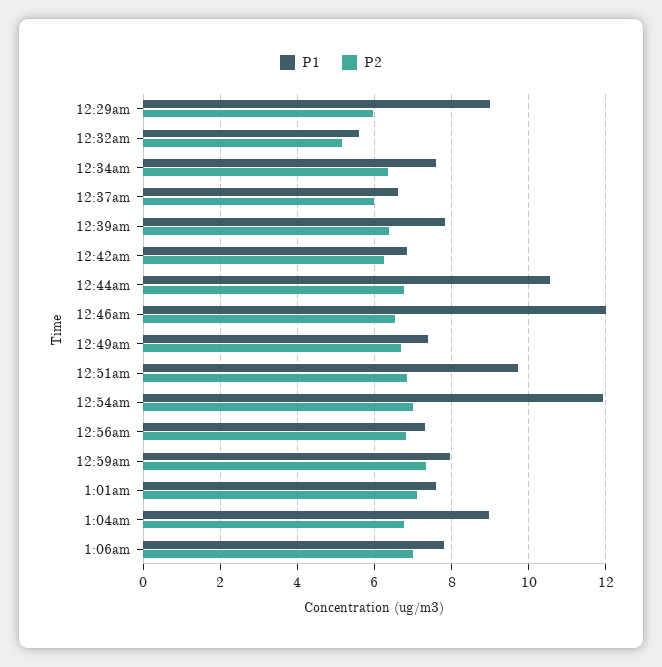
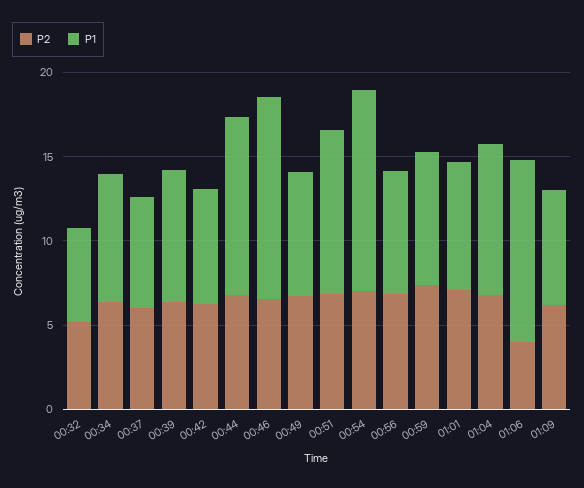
P1, 12:29am: 9 -> none
P2, 12:29am: 6 -> none
P1, 1:06am: 7.8 -> 11
P2, 1:06am: 7 -> 4
P2, 01:09: none -> 6
P1, 01:09: none -> 7

